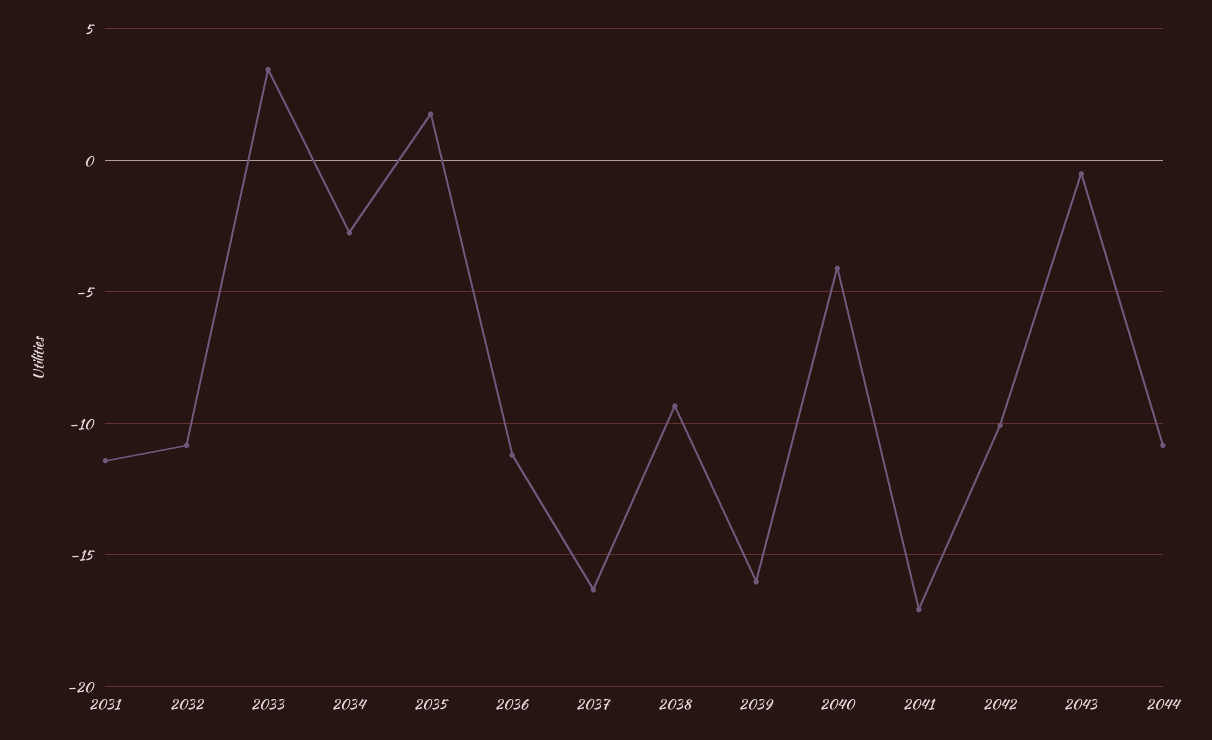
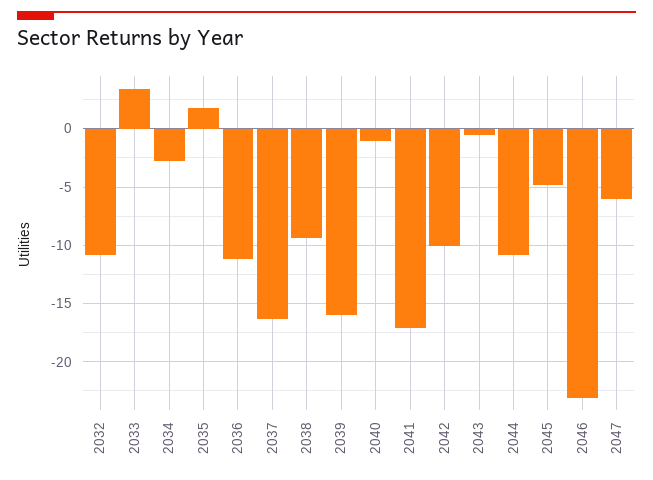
2031: -11.5 -> none
2040: -4 -> -1
2045: none -> -5
2046: none -> -23
2047: none -> -6

